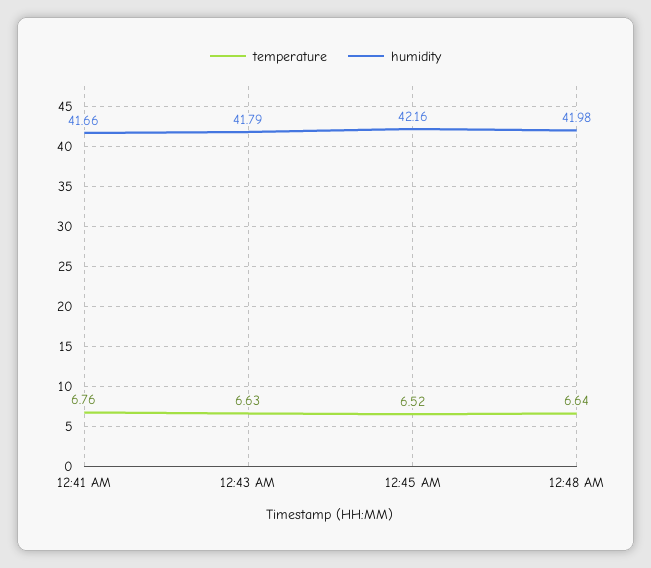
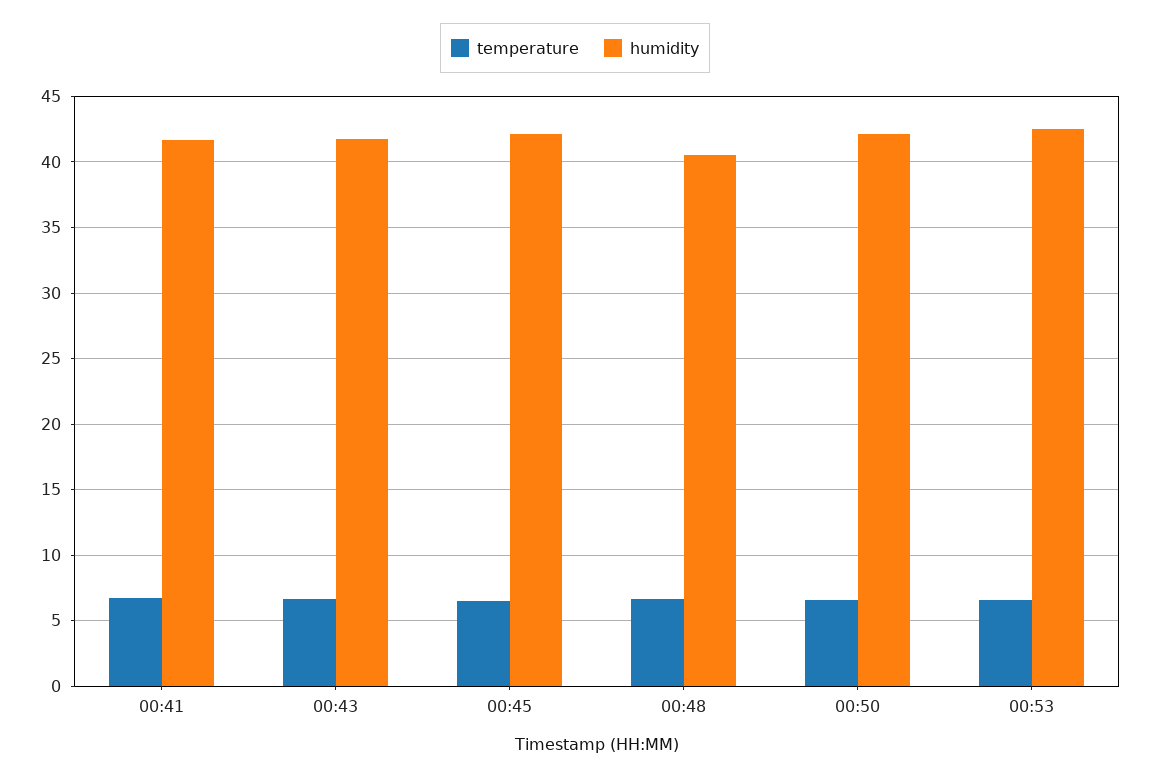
humidity, 12:48 AM: 41.98 -> 40.5
temperature, 00:50: none -> 6.5
humidity, 00:50: none -> 42
temperature, 00:53: none -> 6.5
humidity, 00:53: none -> 42.5

